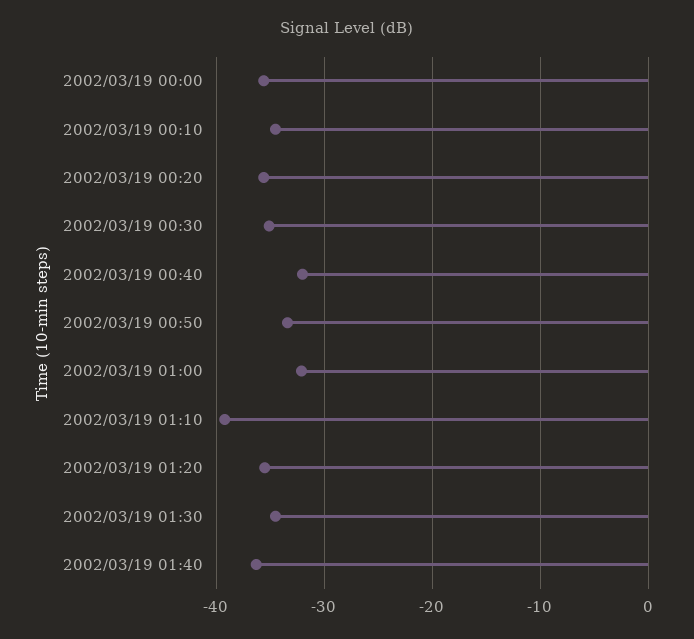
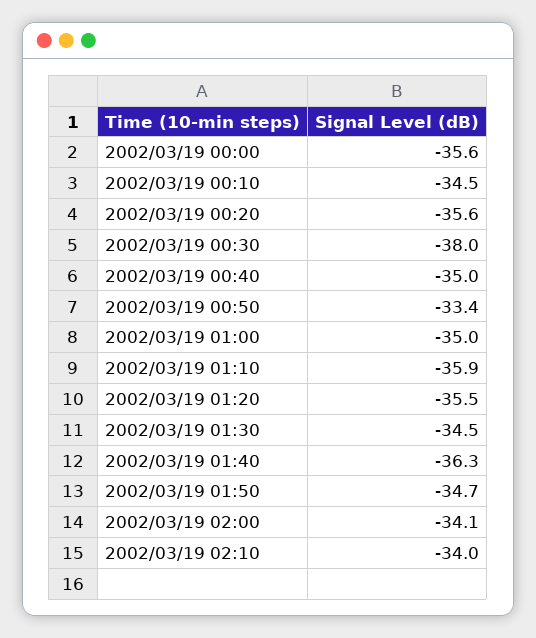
2002/03/19 00:30: -35 -> -38
2002/03/19 00:40: -32 -> -35
2002/03/19 01:00: -32 -> -35
2002/03/19 01:10: -39 -> -35.9
2002/03/19 01:50: none -> -34.7
2002/03/19 02:00: none -> -34.1
2002/03/19 02:10: none -> -34

